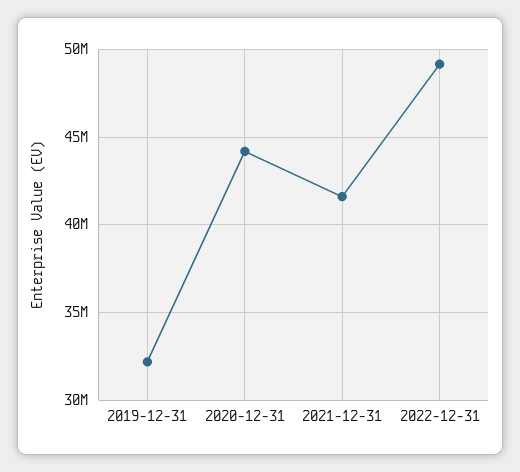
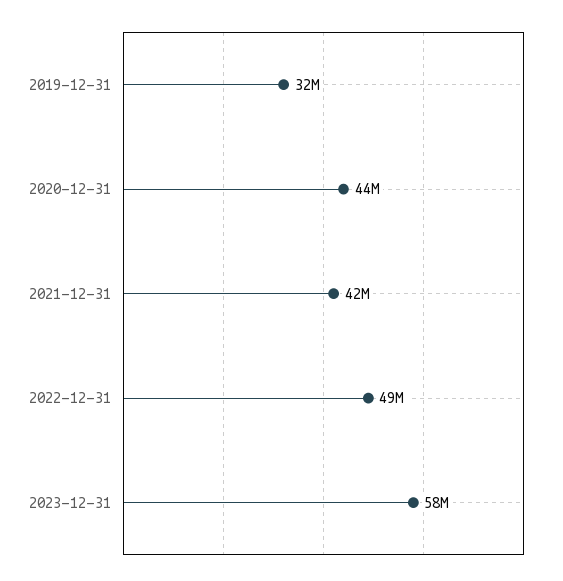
2023-12-31: none -> 58000000

